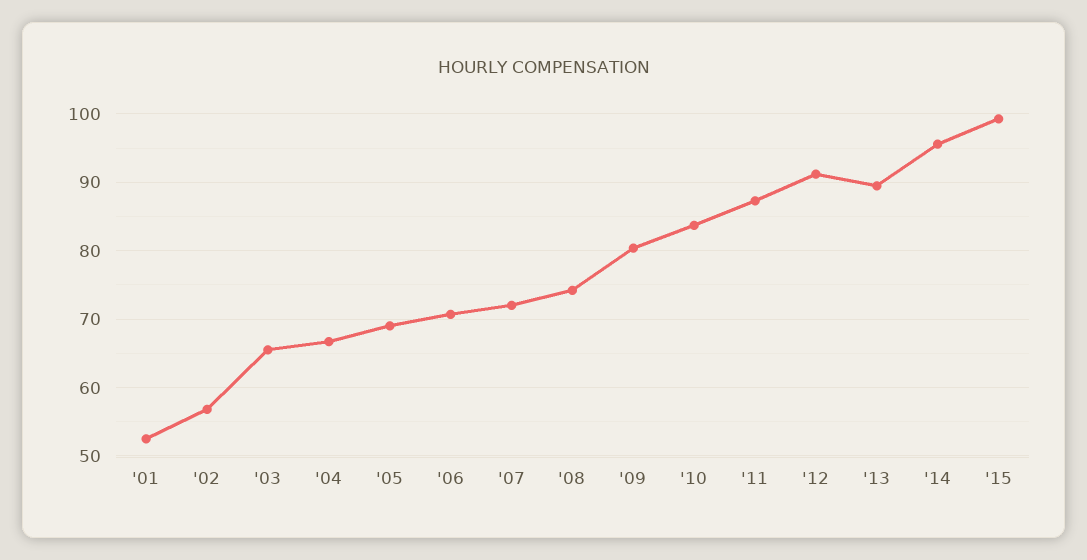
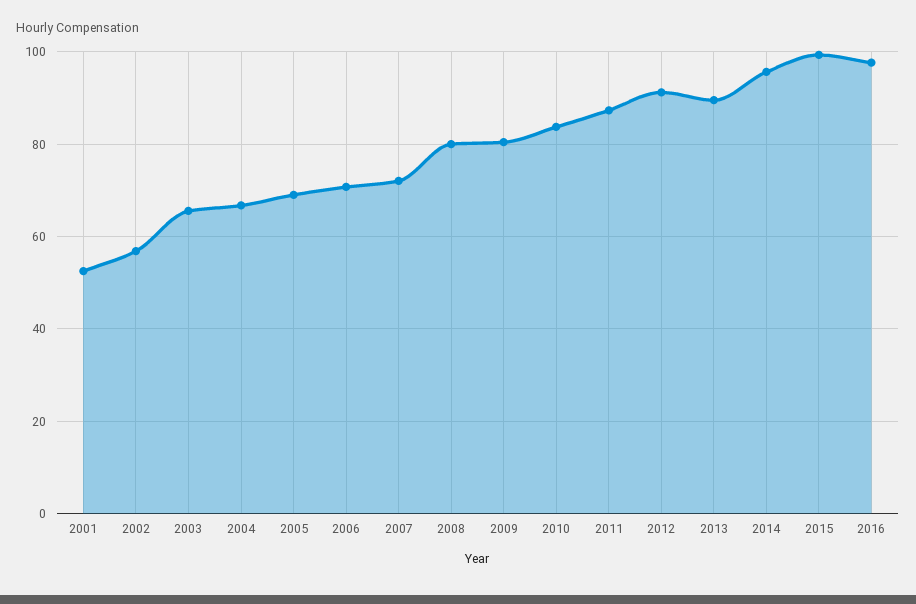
'08: 74 -> 80
2016: none -> 98

